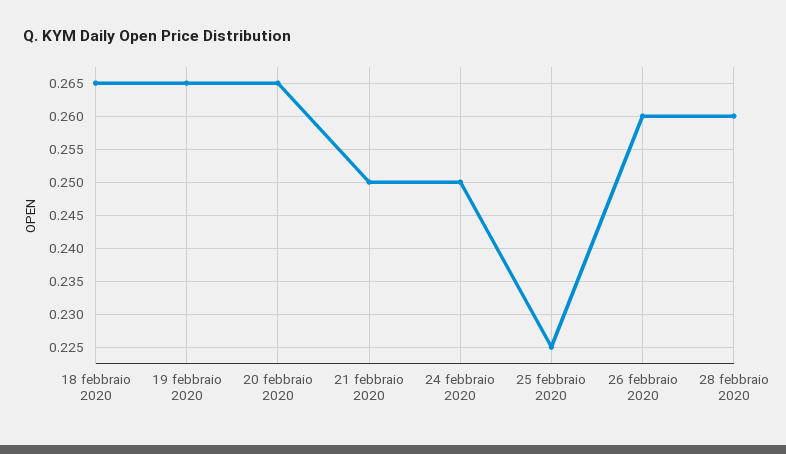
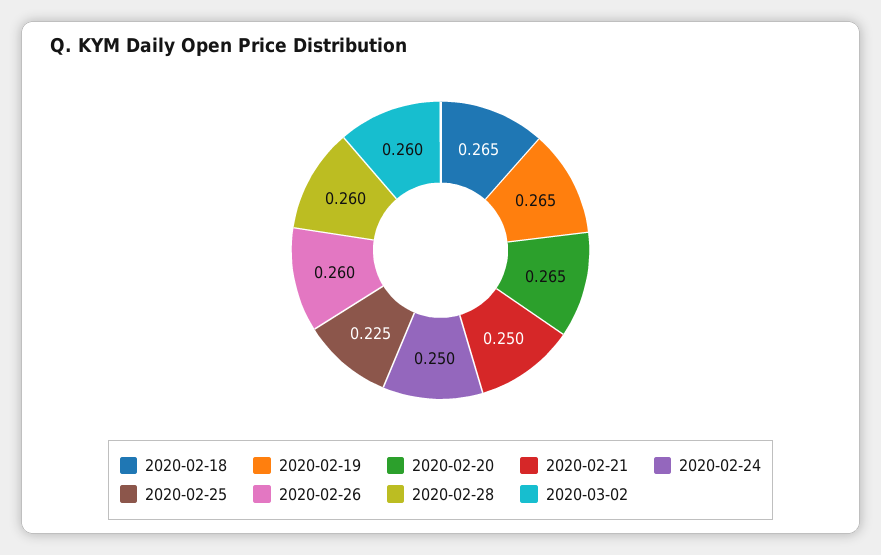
2020-03-02: none -> 0.26

